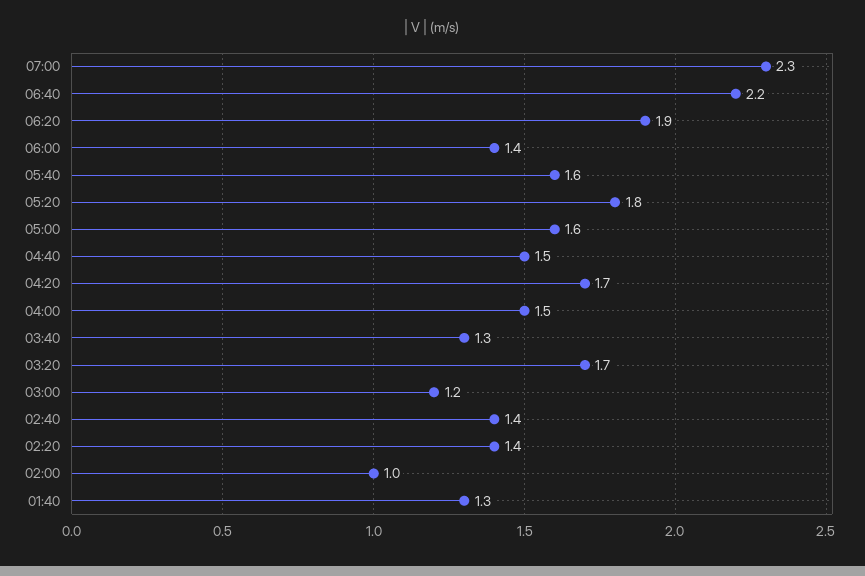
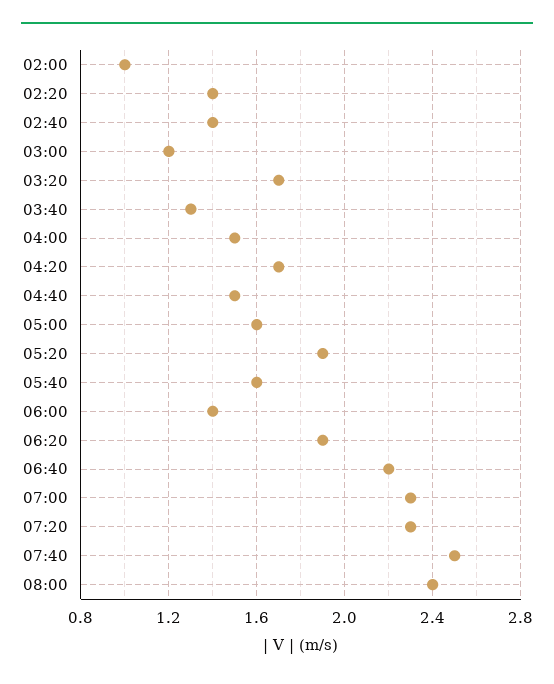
05:20: 1.8 -> 1.9
01:40: 1.3 -> none
07:20: none -> 2.3
07:40: none -> 2.5
08:00: none -> 2.4

